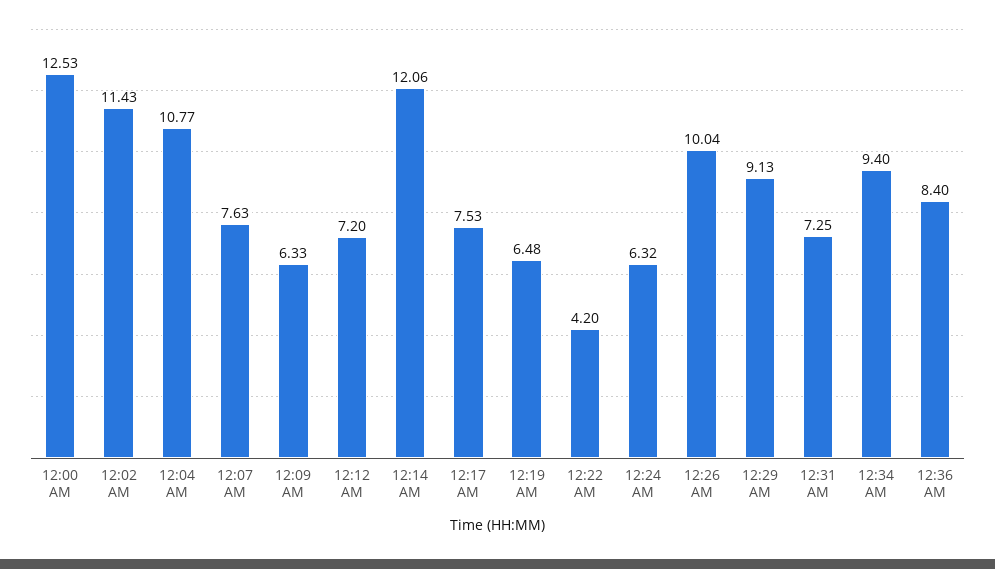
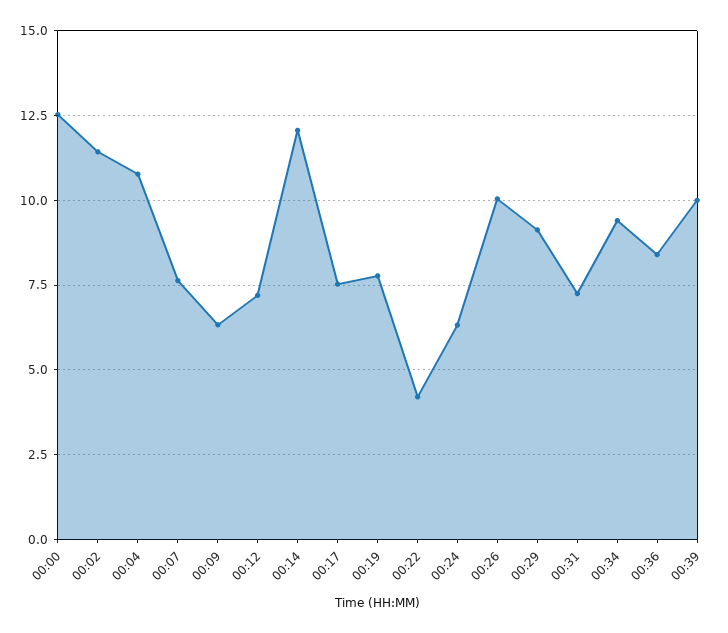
12:19 AM: 6.48 -> 7.75
00:39: none -> 10

